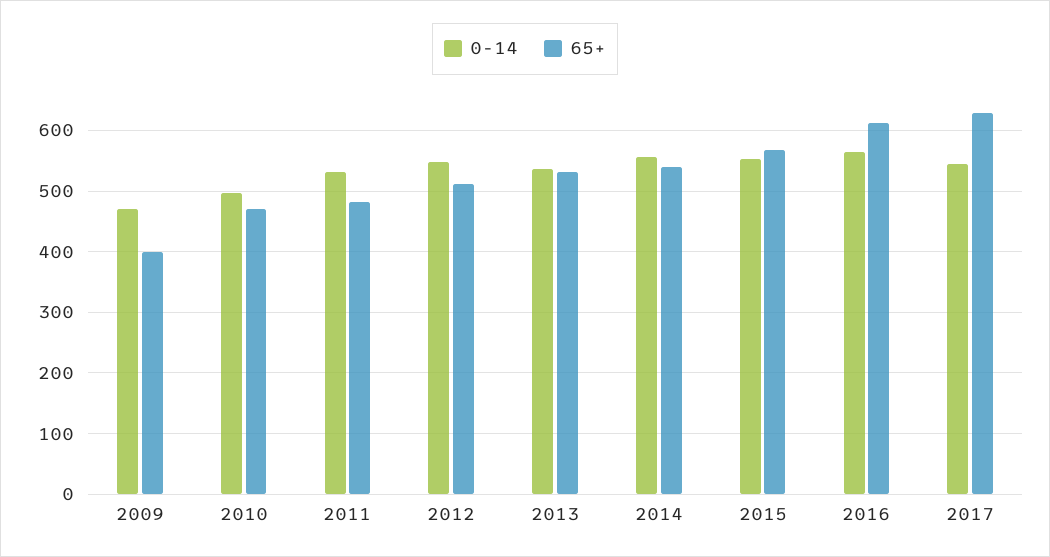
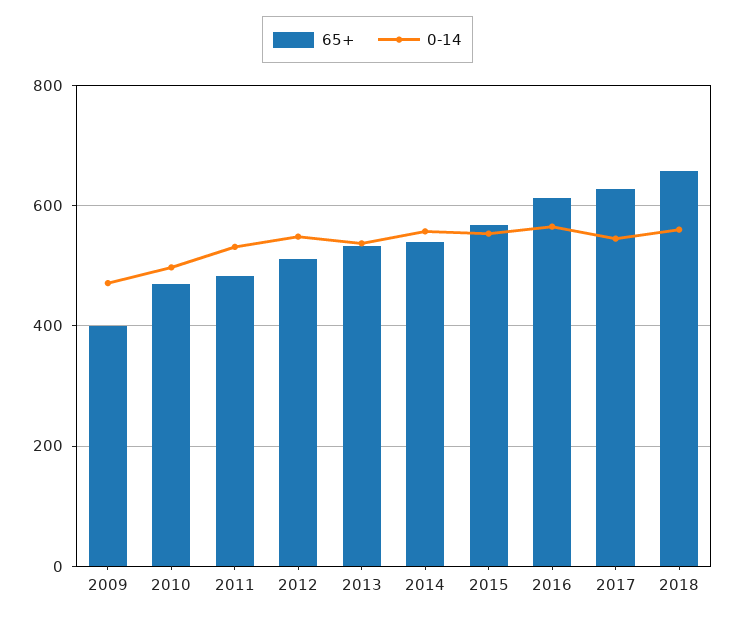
65+, 2018: none -> 660
0-14, 2018: none -> 560

